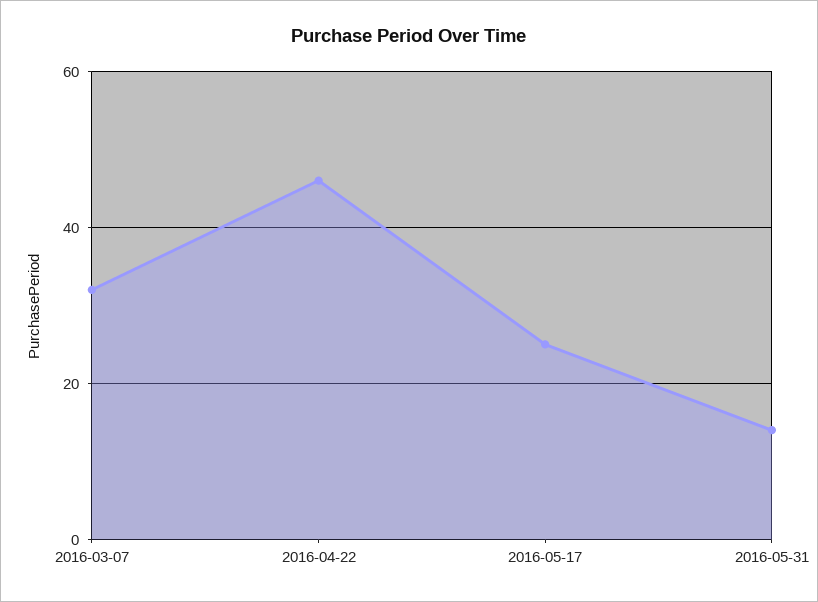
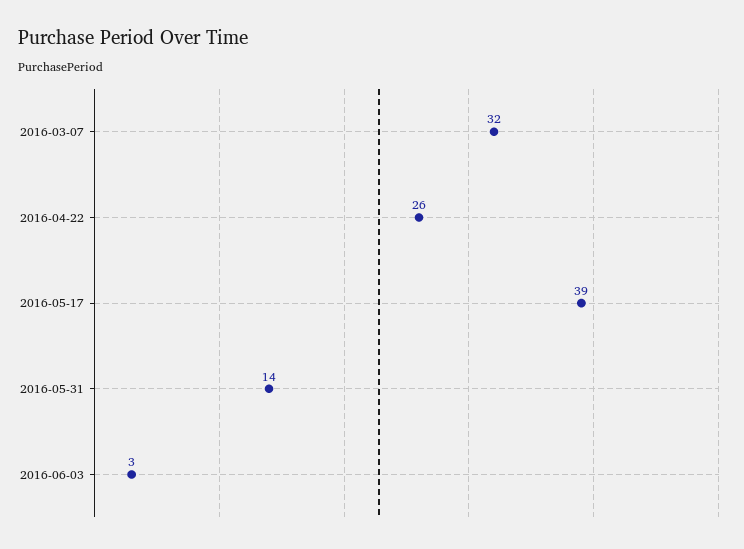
2016-04-22: 45 -> 26
2016-05-17: 25 -> 39
2016-06-03: none -> 3

